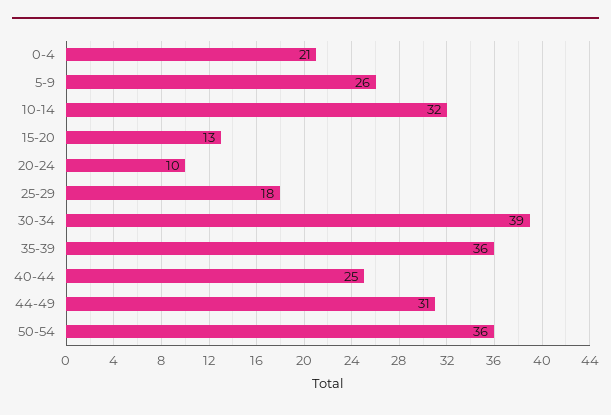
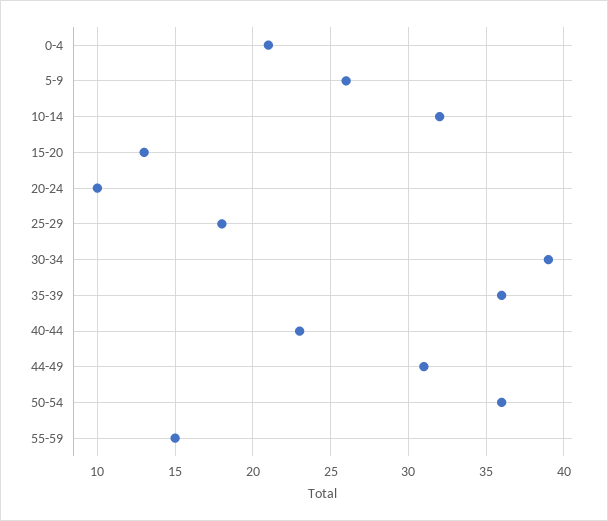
40-44: 25 -> 23
55-59: none -> 15

